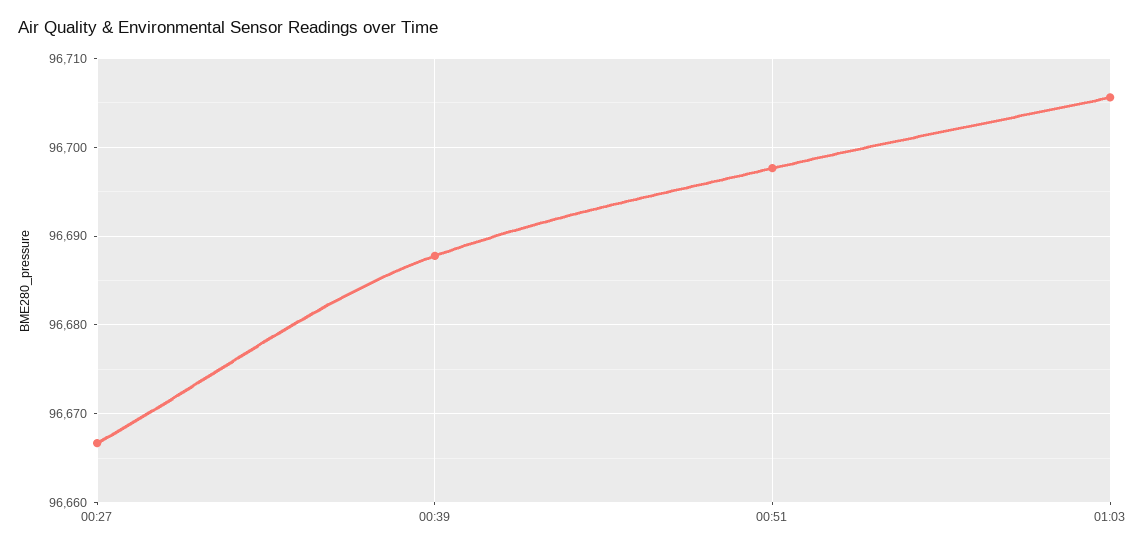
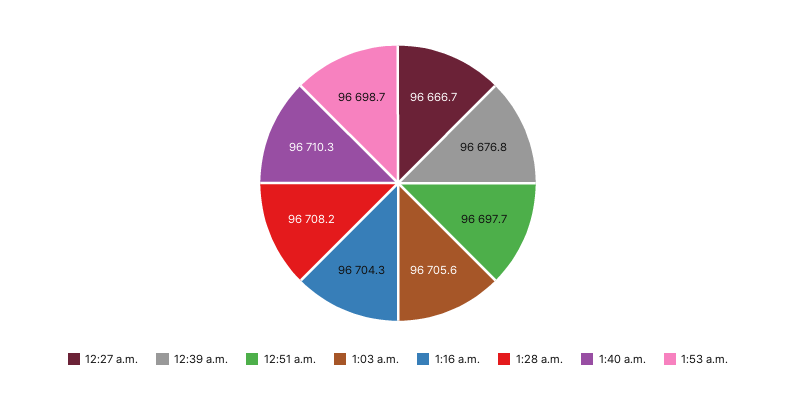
00:39: 96688 -> 96676.8
1:16 a.m.: none -> 96704.3
1:28 a.m.: none -> 96708.2
1:40 a.m.: none -> 96710.3
1:53 a.m.: none -> 96698.7

